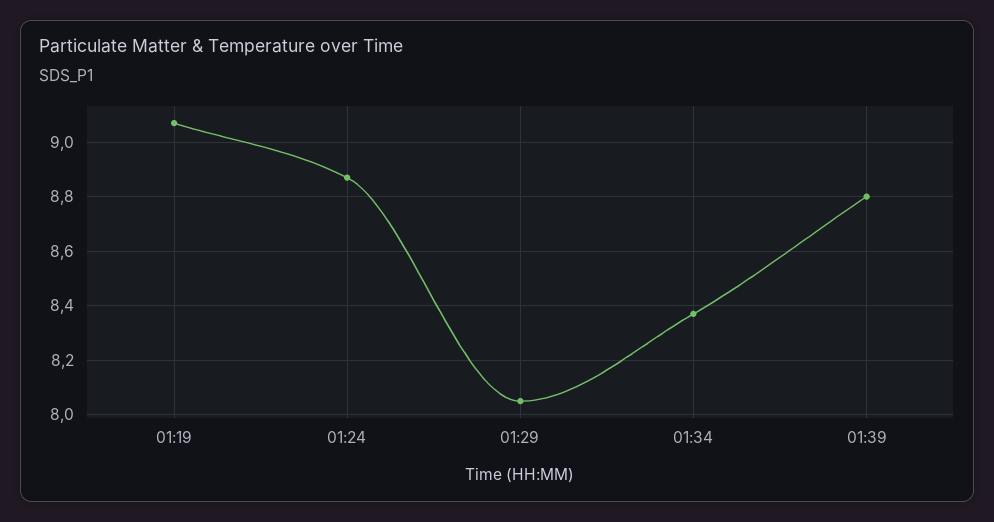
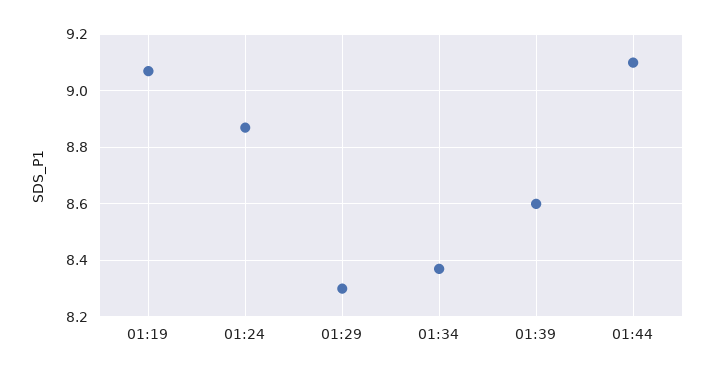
01:29: 8.05 -> 8.3
01:39: 8.8 -> 8.6
01:44: none -> 9.1

